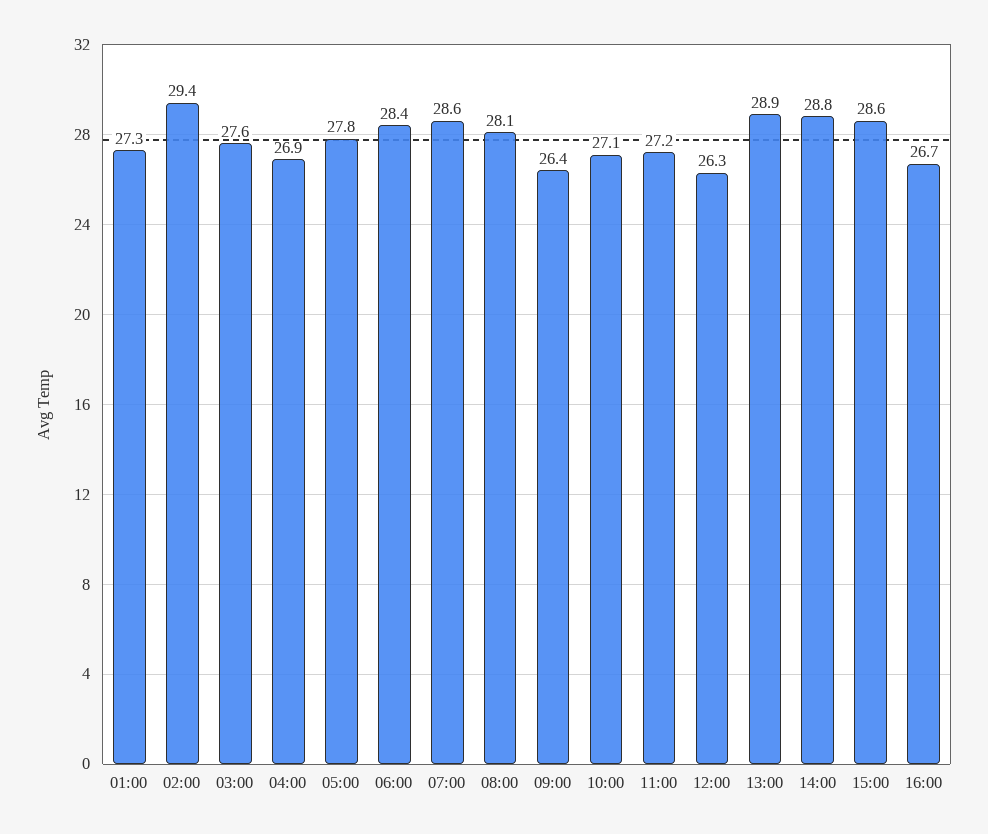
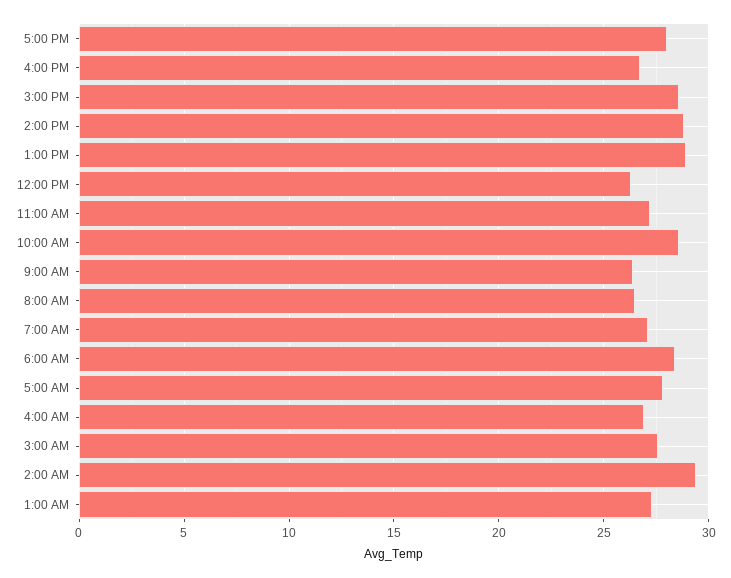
07:00: 28.6 -> 27
08:00: 28.1 -> 26.5
10:00: 27.1 -> 28.5
5:00 PM: none -> 28

